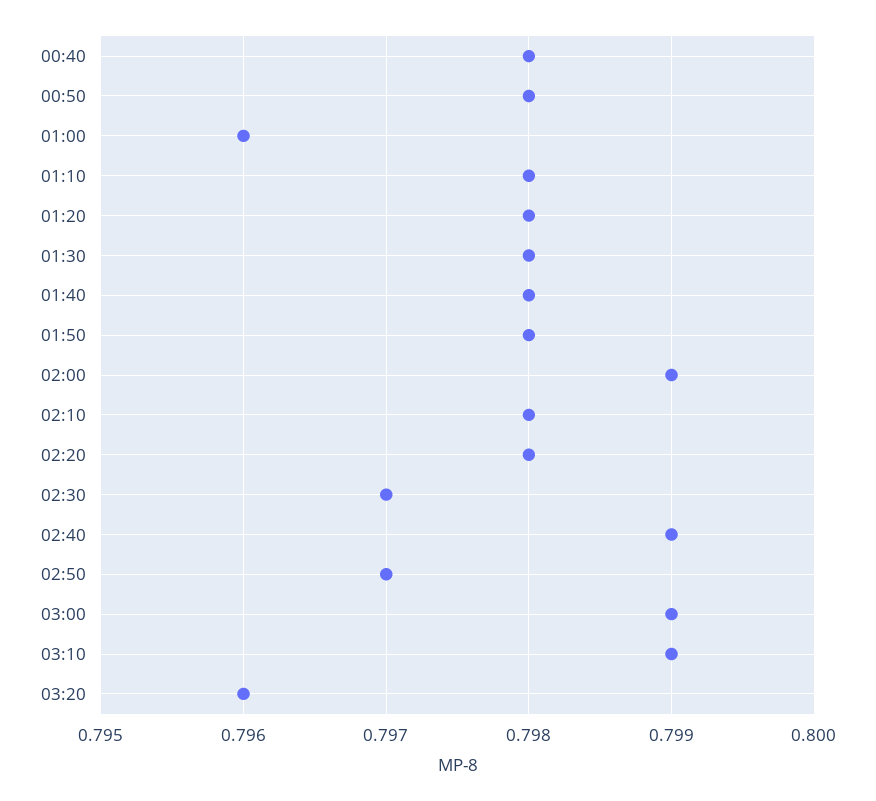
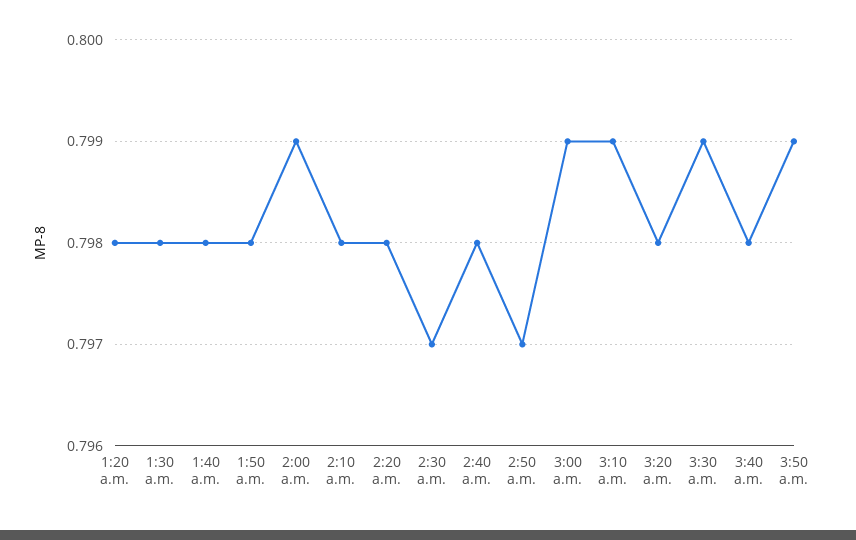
00:40: 0.798 -> none
00:50: 0.798 -> none
01:00: 0.796 -> none
01:10: 0.798 -> none
02:40: 0.799 -> 0.798
03:20: 0.796 -> 0.798
3:30 a.m.: none -> 0.799
3:40 a.m.: none -> 0.798
3:50 a.m.: none -> 0.799

